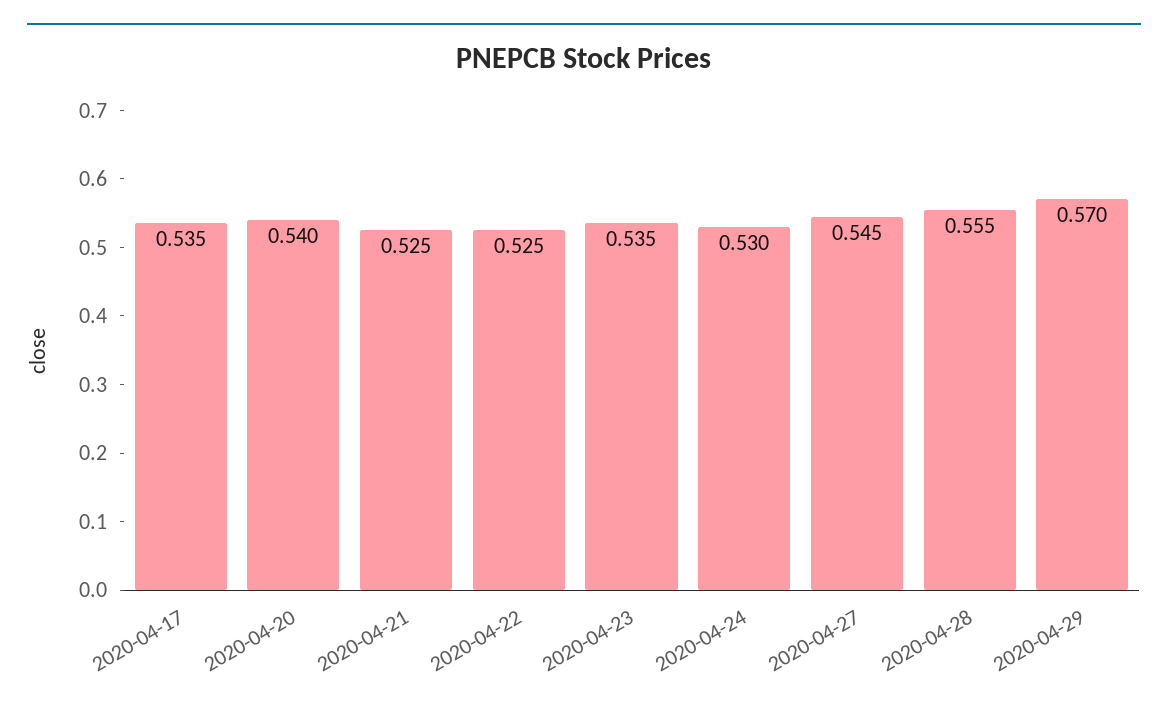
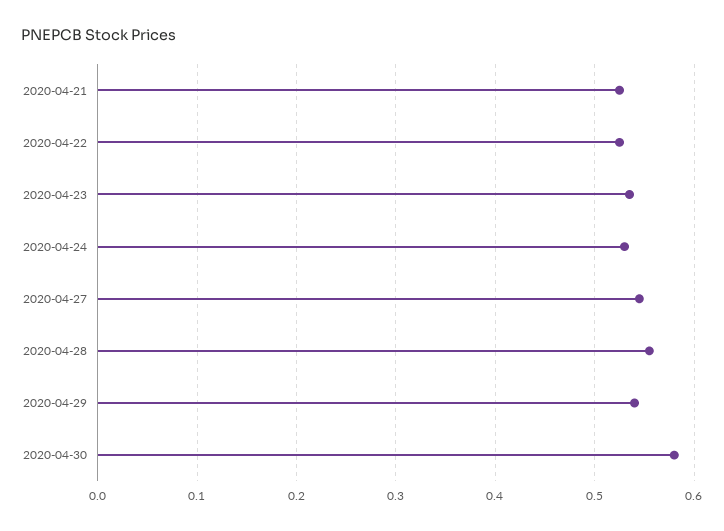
2020-04-17: 0.535 -> none
2020-04-20: 0.54 -> none
2020-04-29: 0.57 -> 0.54
2020-04-30: none -> 0.58

